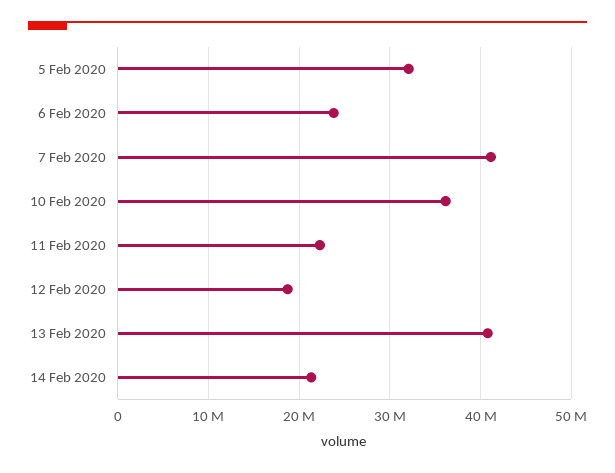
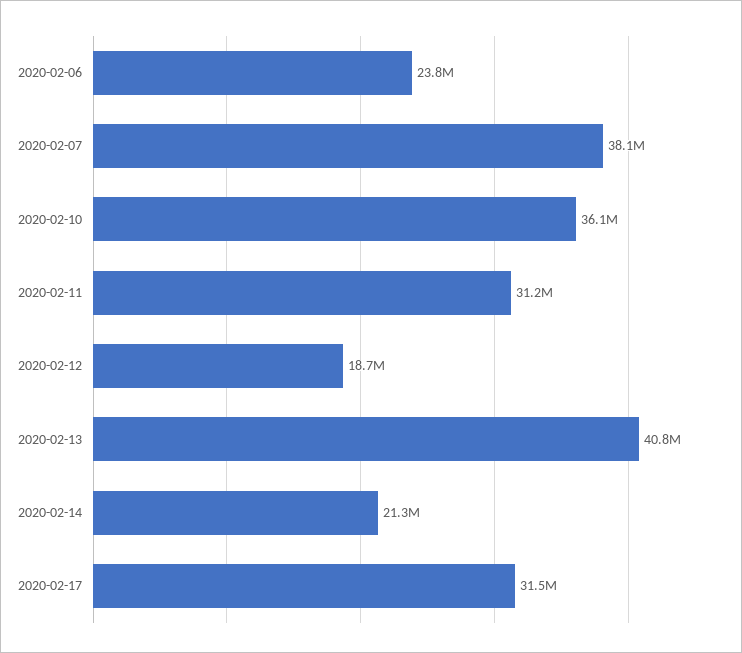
5 Feb 2020: 32000000 -> none
7 Feb 2020: 41000000 -> 38100000
11 Feb 2020: 22000000 -> 31200000
2020-02-17: none -> 31500000

